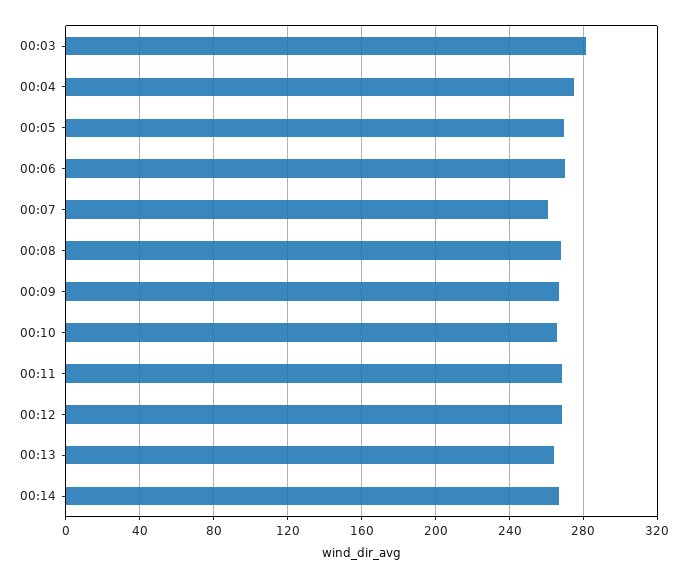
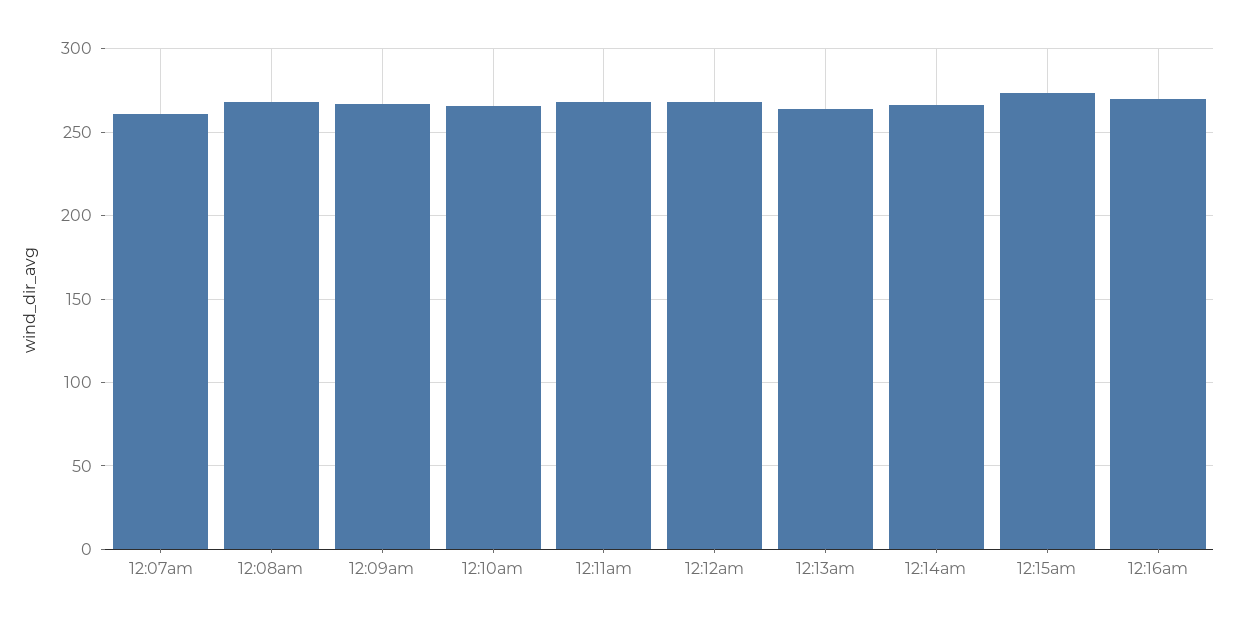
00:03: 280 -> none
00:04: 275 -> none
00:05: 270 -> none
00:06: 270 -> none
12:15am: none -> 275
12:16am: none -> 270

